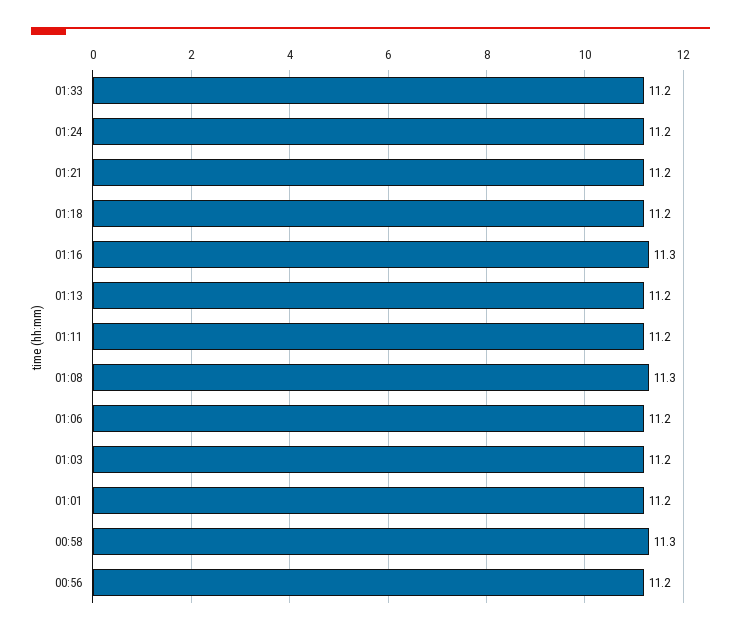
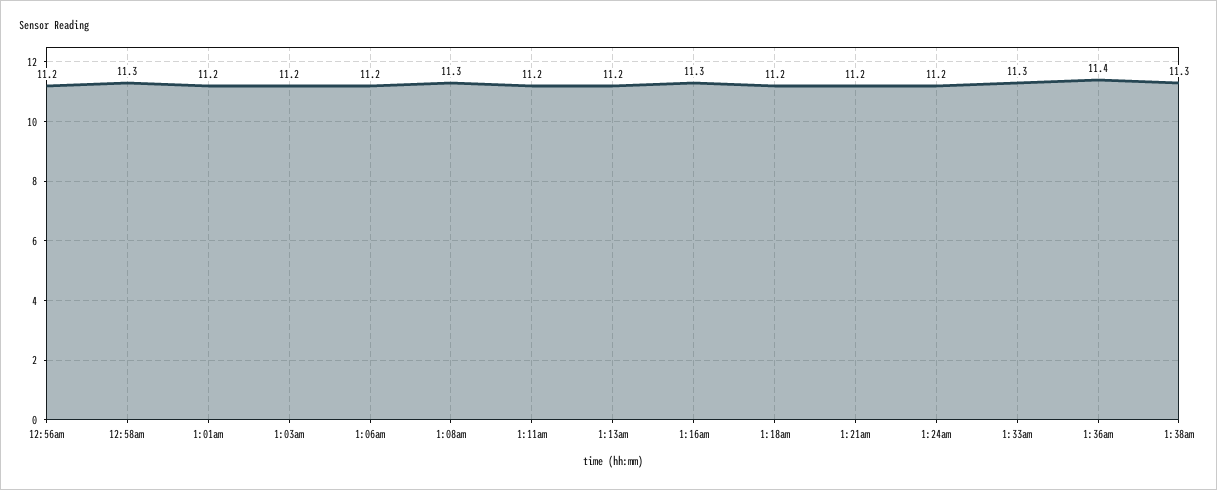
01:33: 11.2 -> 11.3
1:36am: none -> 11.4
1:38am: none -> 11.3

